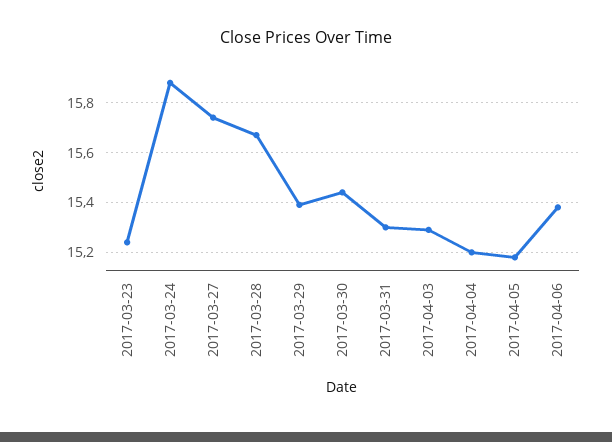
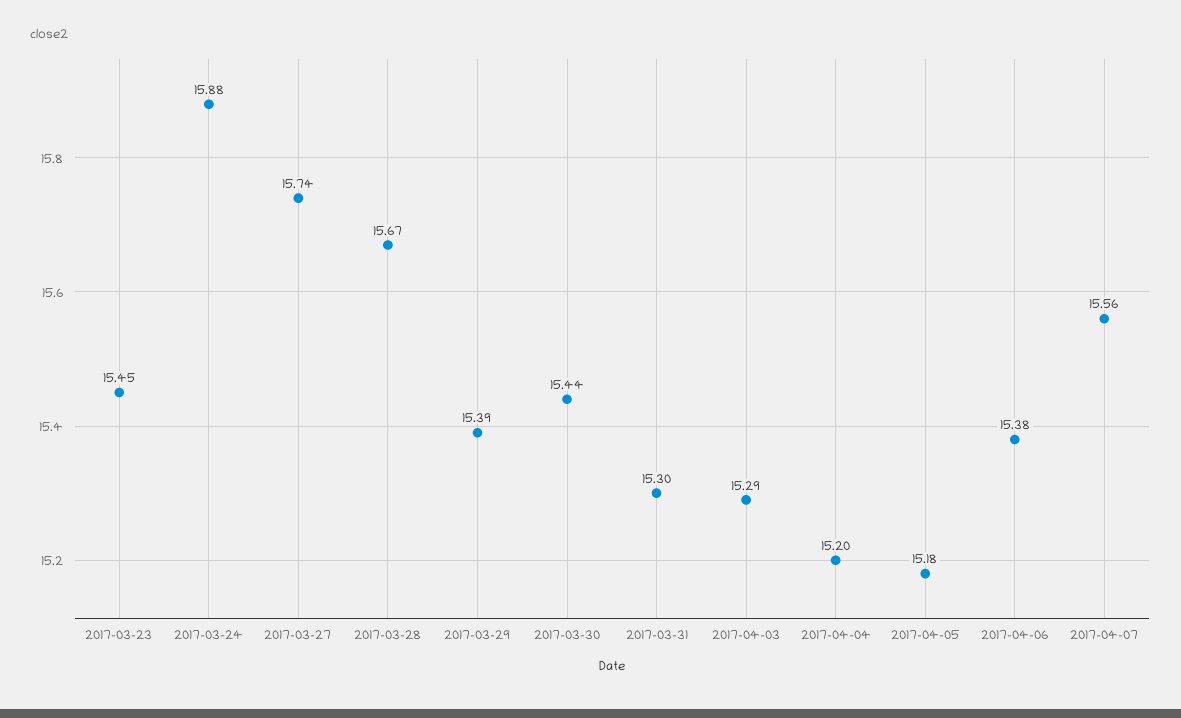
2017-03-23: 15.25 -> 15.45
2017-04-07: none -> 15.56

